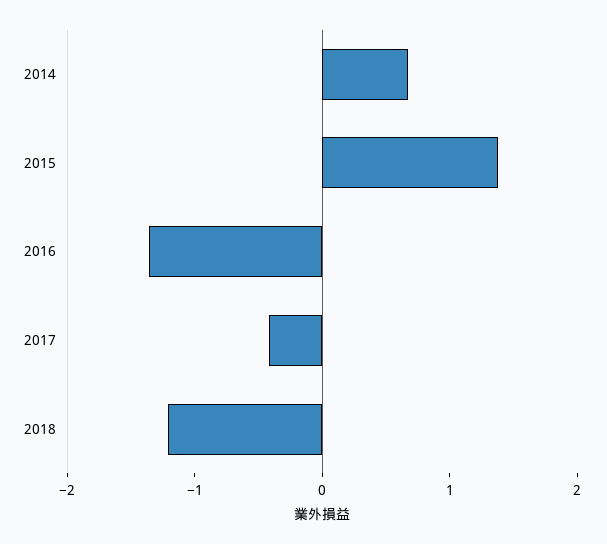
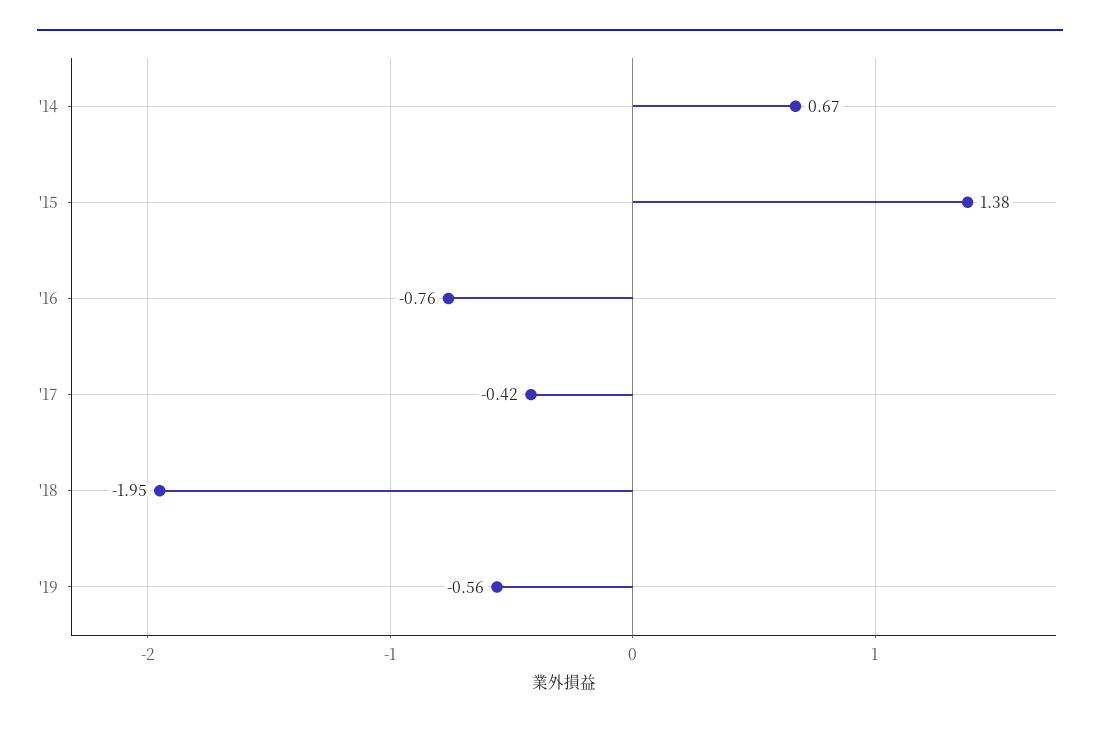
2016: -1.4 -> -0.76
2018: -1.2 -> -1.95
'19: none -> -0.56

